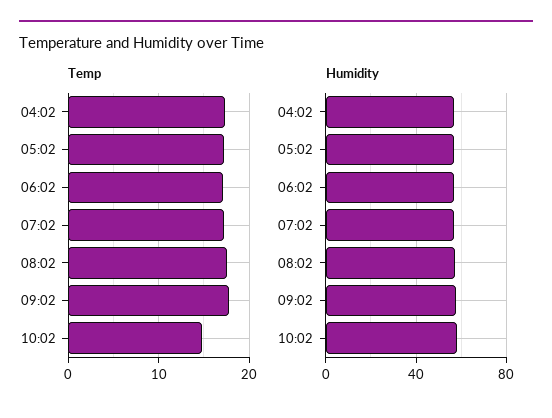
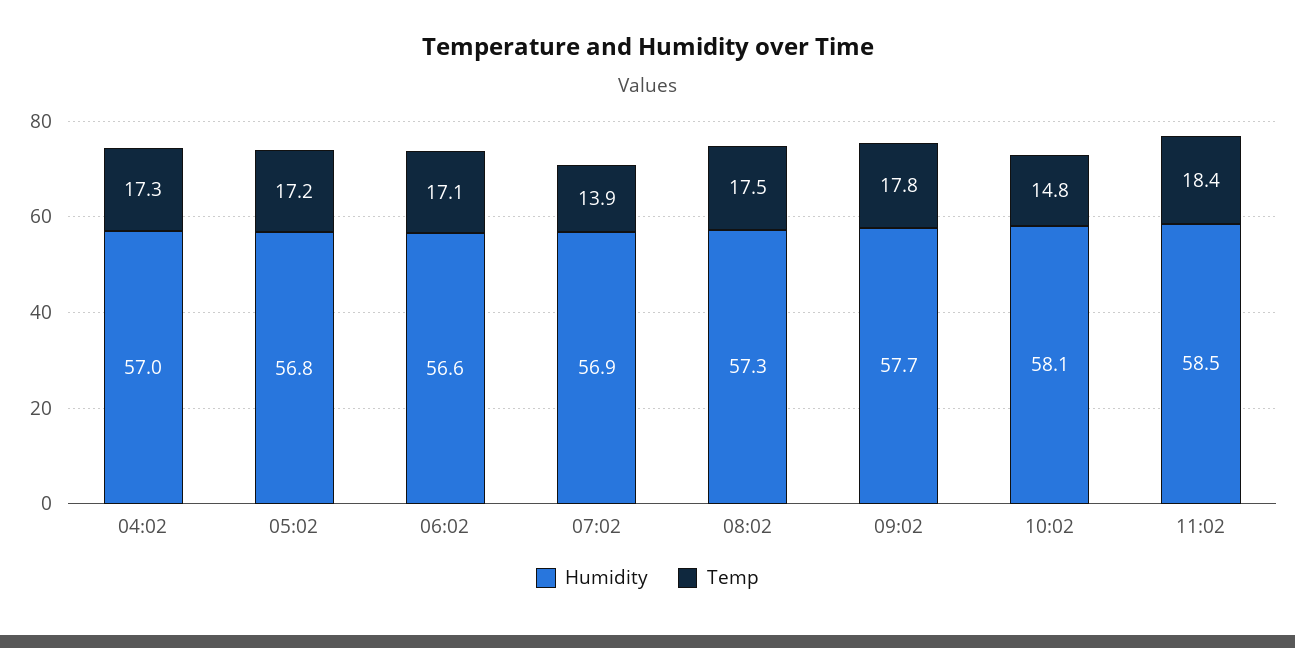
Temp, 07:02: 17 -> 13.9
Humidity, 11:02: none -> 58.5
Temp, 11:02: none -> 18.4

